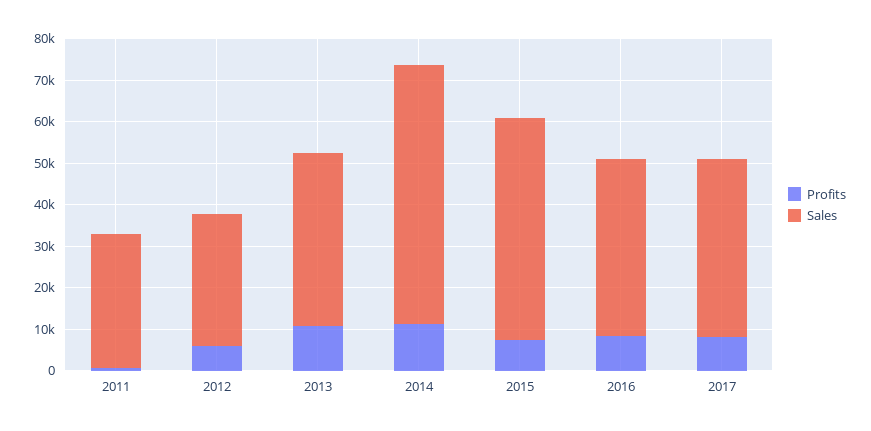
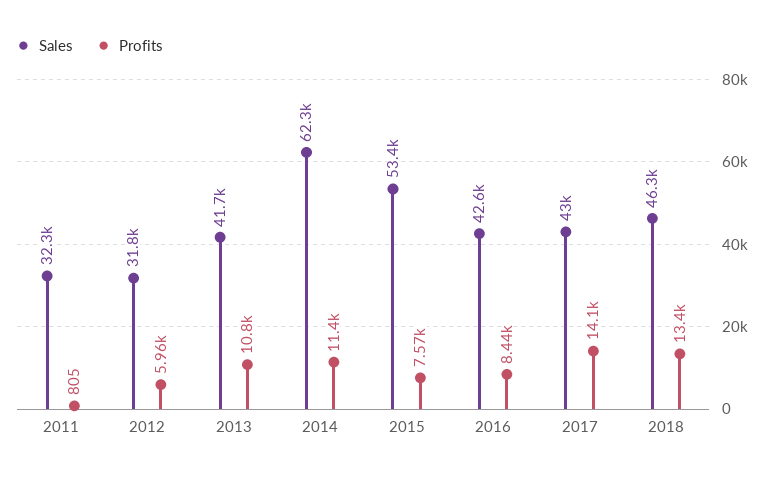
Profits, 2017: 8000 -> 14100
Sales, 2018: none -> 46300
Profits, 2018: none -> 13400

